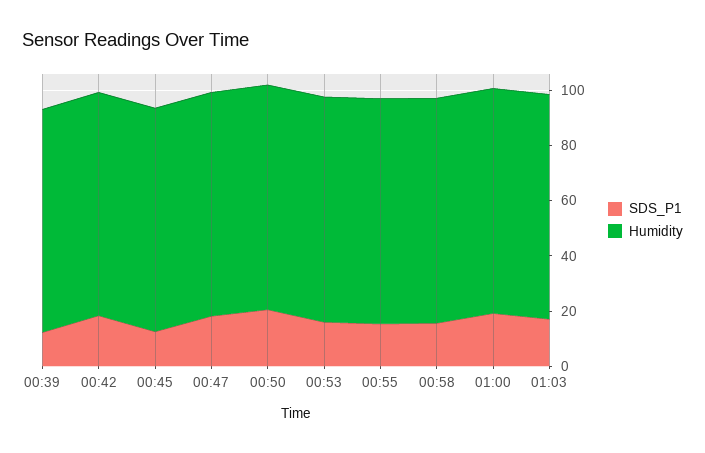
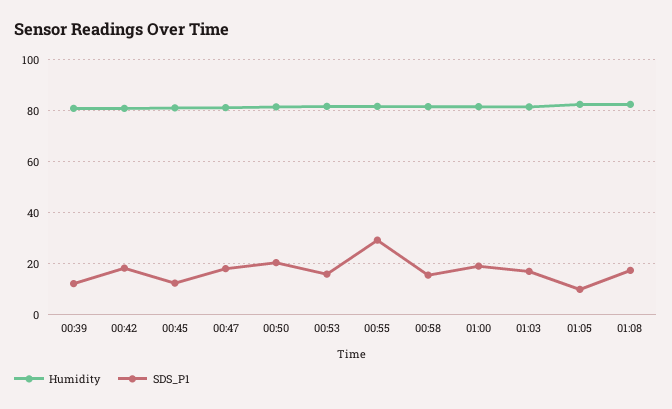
SDS_P1, 00:55: 15 -> 30
Humidity, 01:05: none -> 82.5
SDS_P1, 01:05: none -> 10
Humidity, 01:08: none -> 82.5
SDS_P1, 01:08: none -> 17.5

